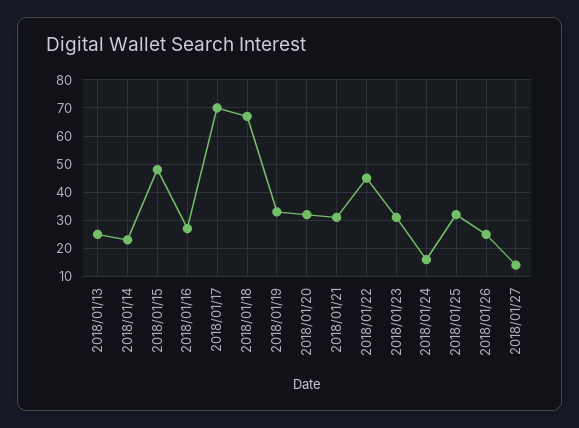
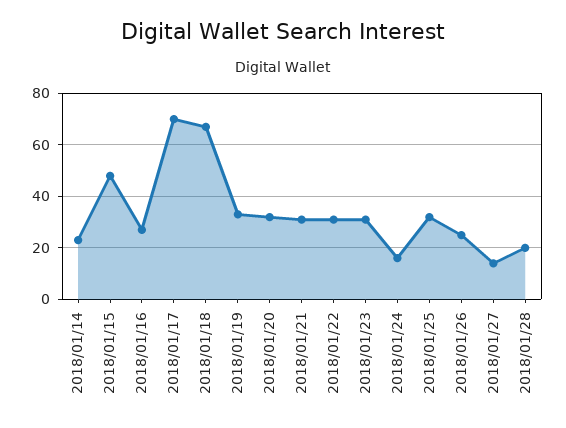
2018/01/13: 25 -> none
2018/01/22: 45 -> 30
2018/01/28: none -> 20

